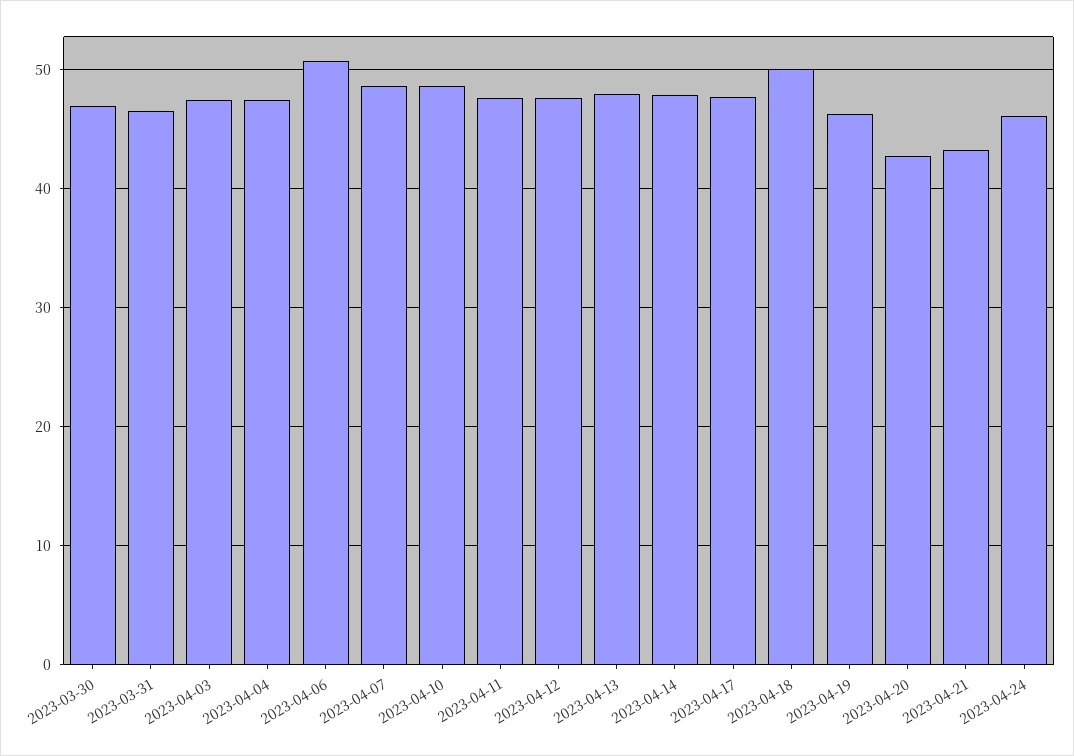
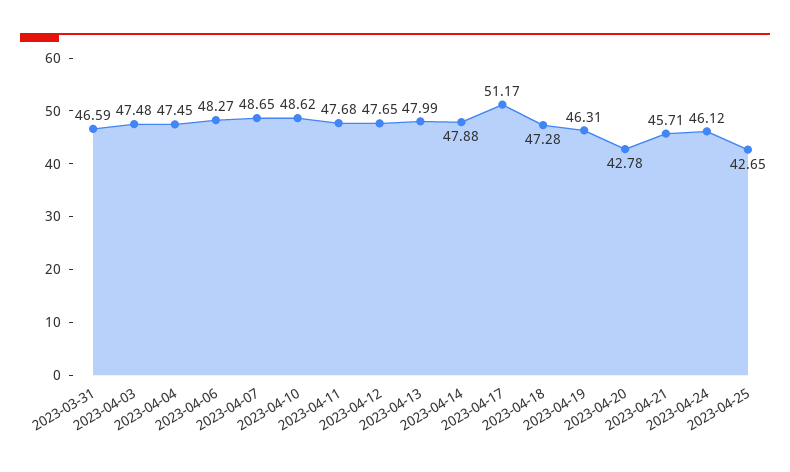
2023-03-30: 47 -> none
2023-04-06: 51 -> 48.27
2023-04-17: 48 -> 51.17
2023-04-18: 50 -> 47.28
2023-04-21: 43 -> 45.71
2023-04-25: none -> 42.65

